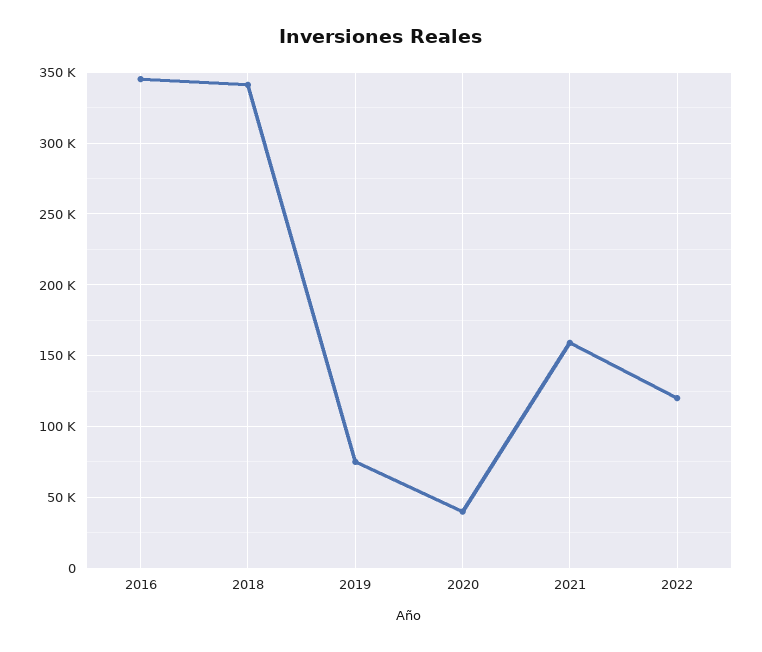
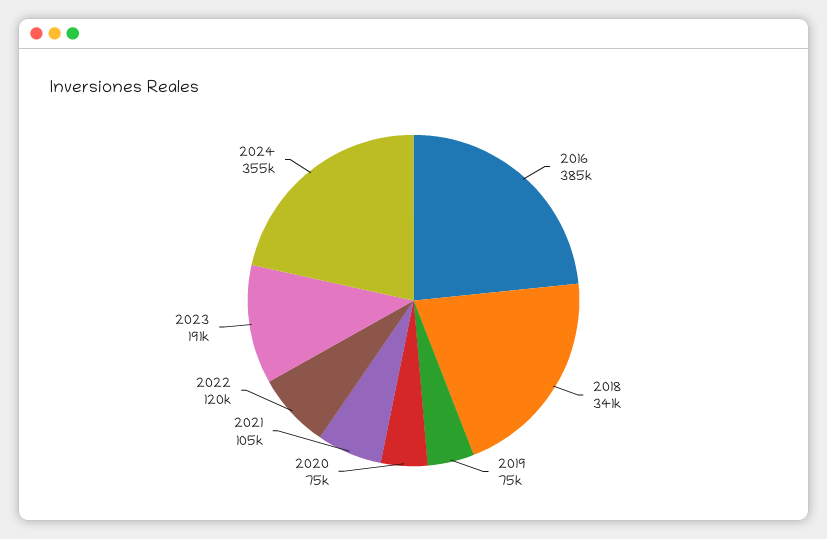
2016: 345000 -> 385000
2020: 40000 -> 75000
2021: 160000 -> 105000
2023: none -> 191000
2024: none -> 355000

